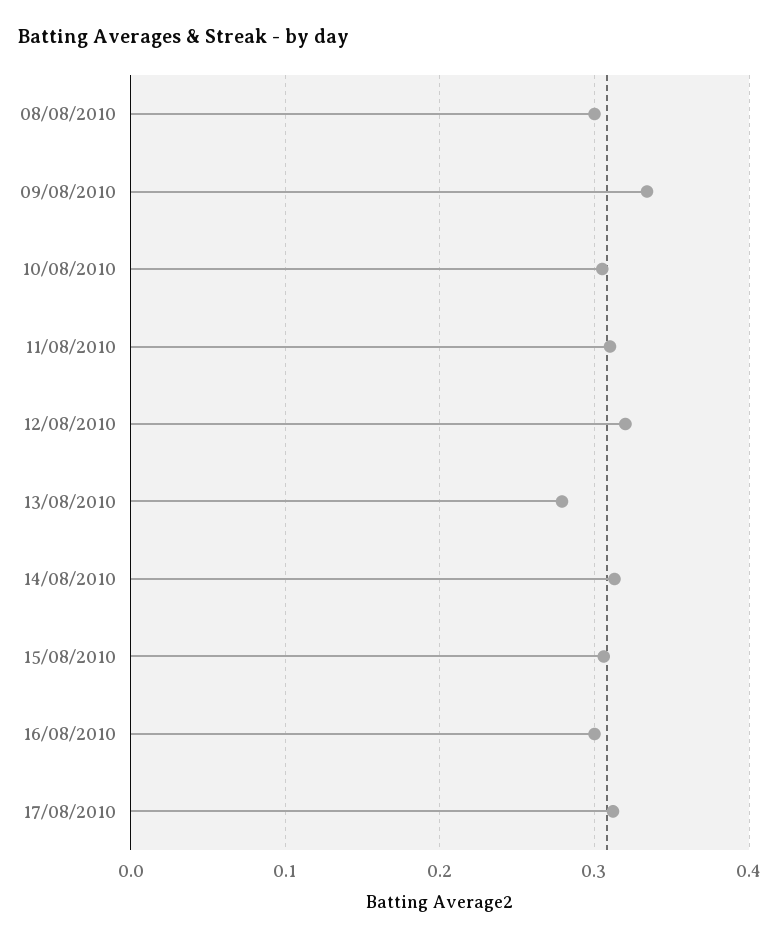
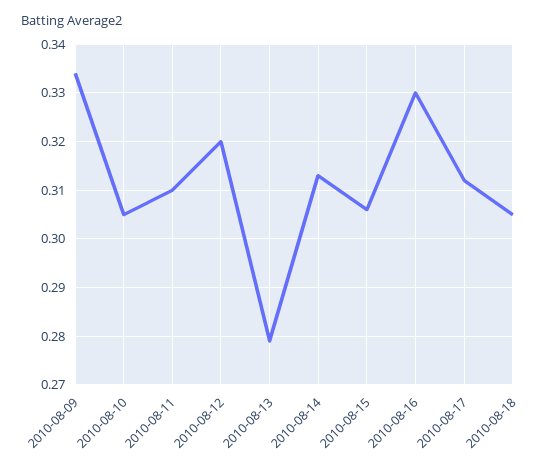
08/08/2010: 0.3 -> none
16/08/2010: 0.3 -> 0.33
2010-08-18: none -> 0.305

